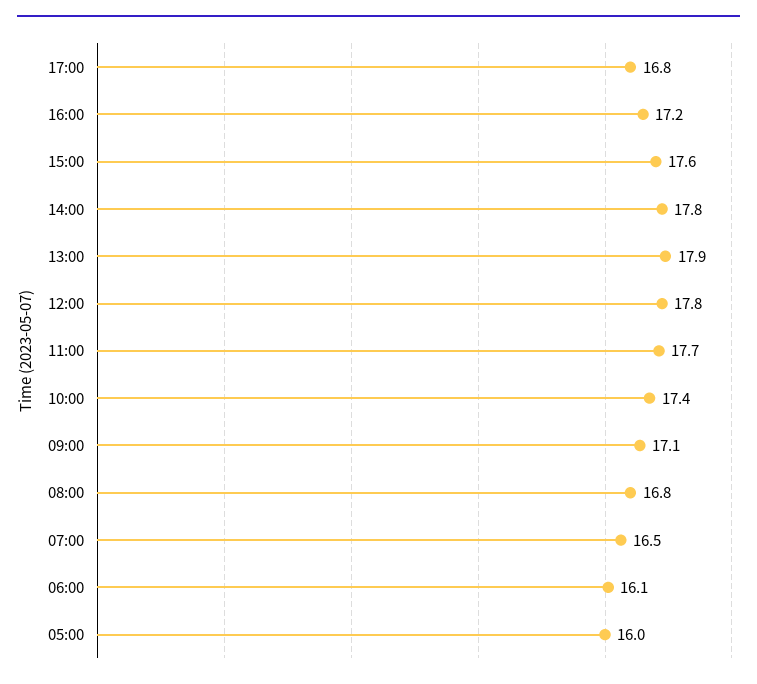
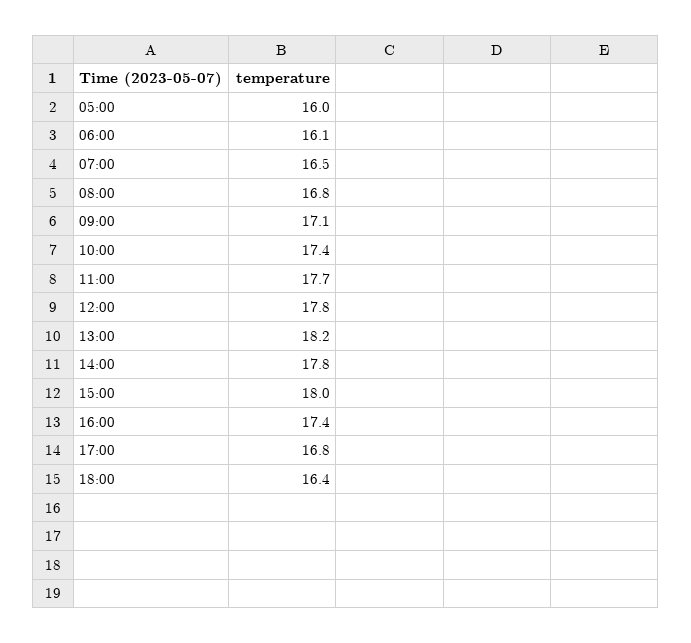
16:00: 17.2 -> 17.4
15:00: 17.6 -> 18
13:00: 17.9 -> 18.2
18:00: none -> 16.4

